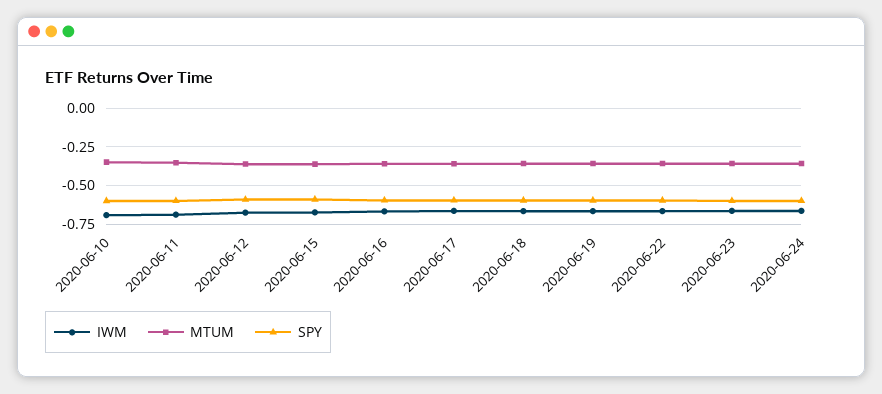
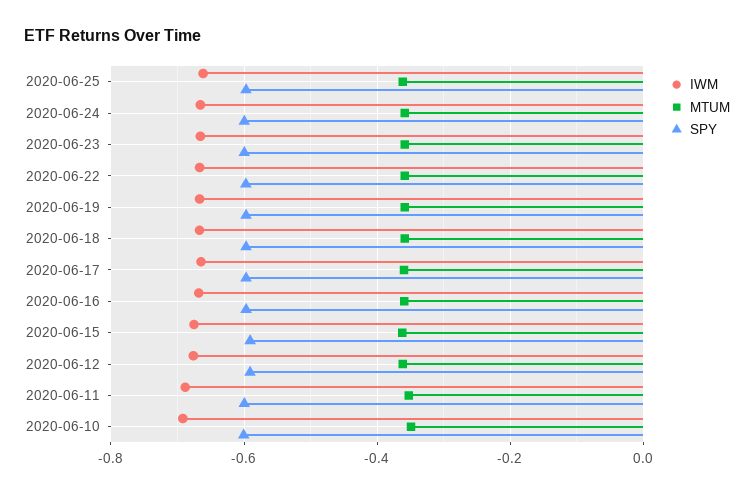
IWM, 2020-06-25: none -> -0.66
MTUM, 2020-06-25: none -> -0.36
SPY, 2020-06-25: none -> -0.6

